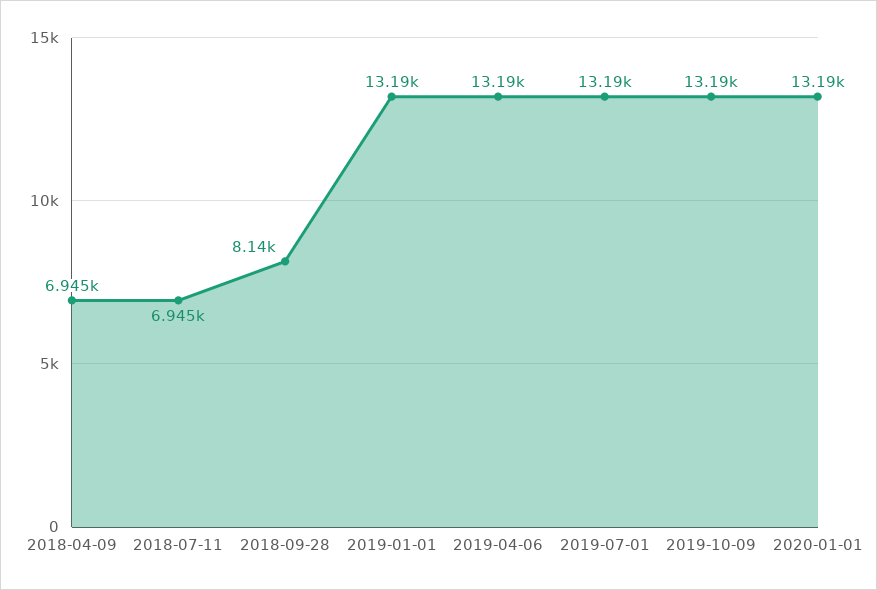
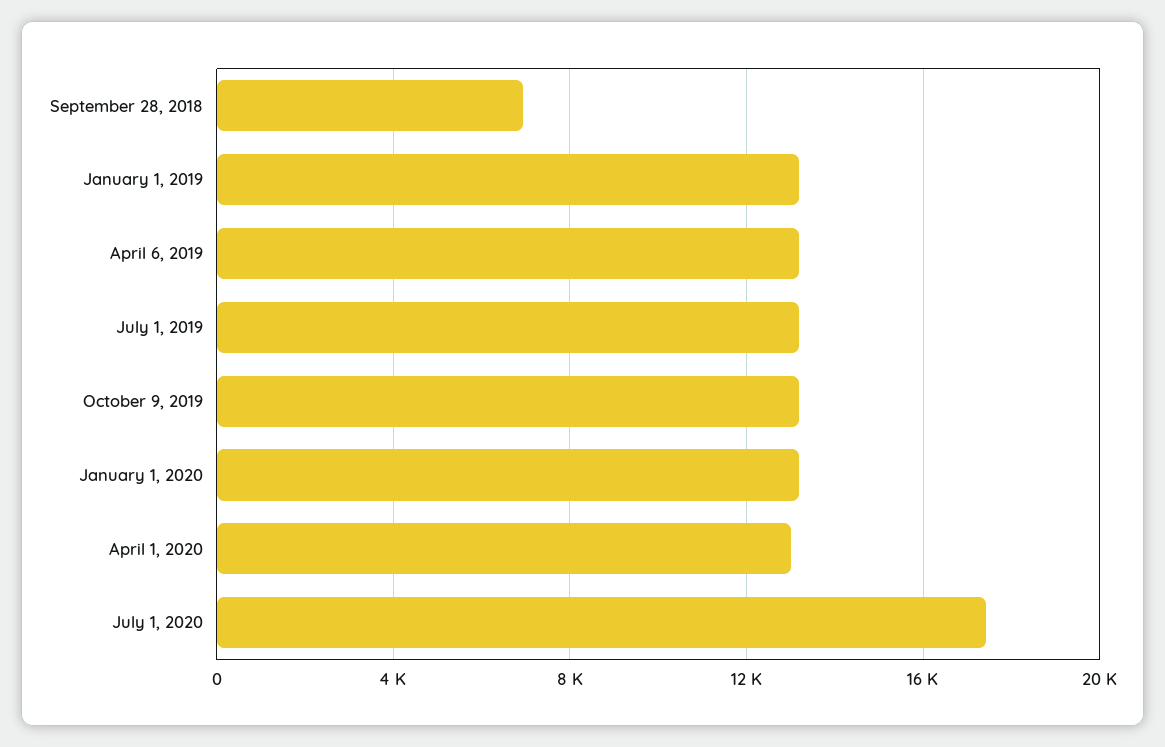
2018-04-09: 6945 -> none
2018-07-11: 6945 -> none
2018-09-28: 8140 -> 7000
April 1, 2020: none -> 13000
July 1, 2020: none -> 17500

